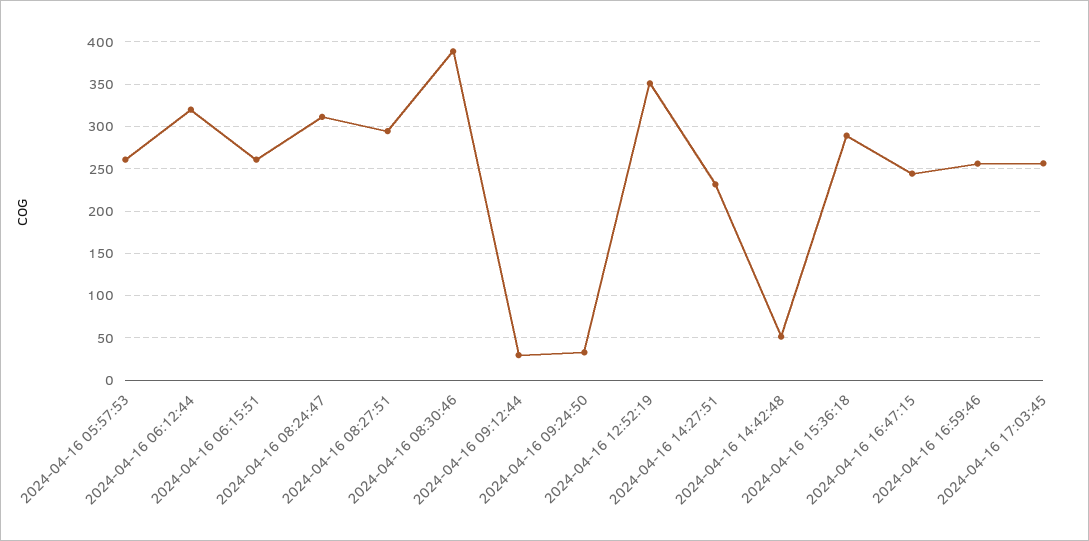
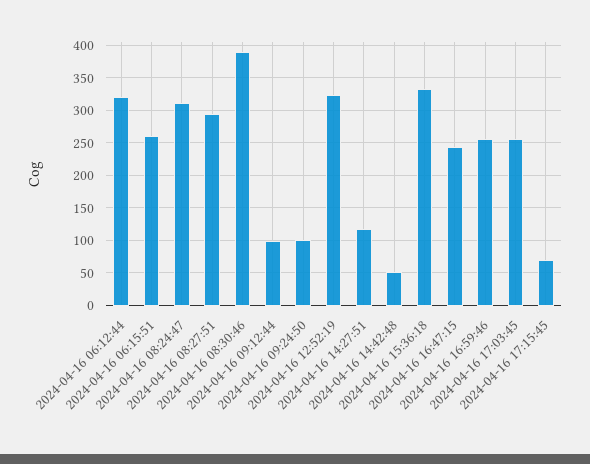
2024-04-16 05:57:53: 260 -> none
2024-04-16 09:12:44: 30 -> 100
2024-04-16 09:24:50: 30 -> 100
2024-04-16 12:52:19: 350 -> 320
2024-04-16 14:27:51: 230 -> 120
2024-04-16 15:36:18: 290 -> 330
2024-04-16 17:15:45: none -> 70

